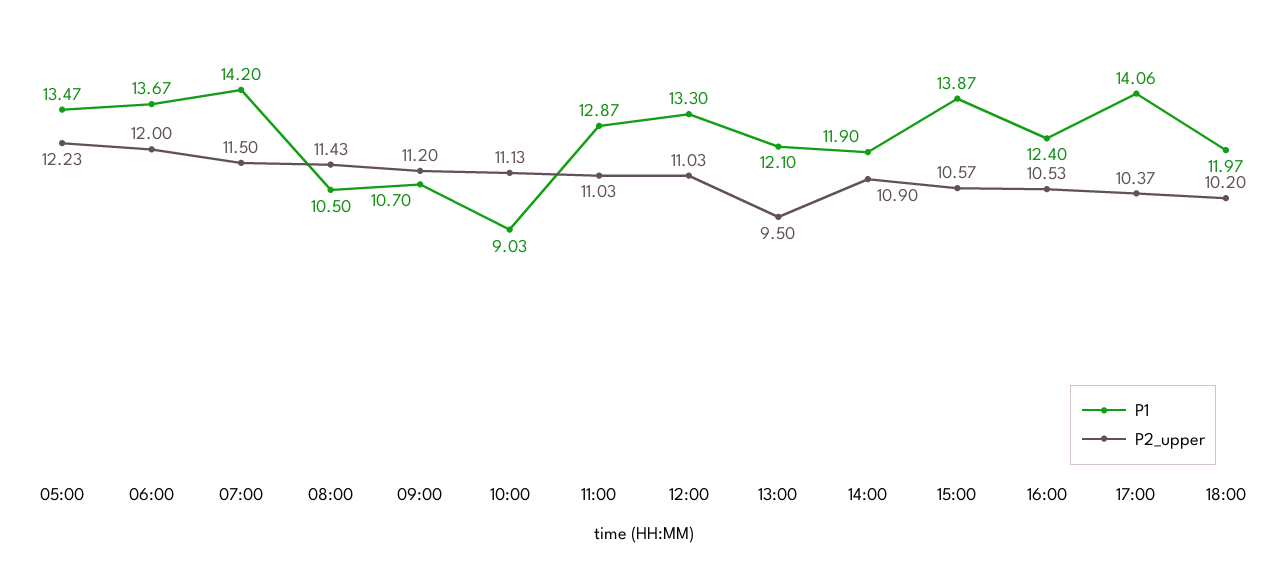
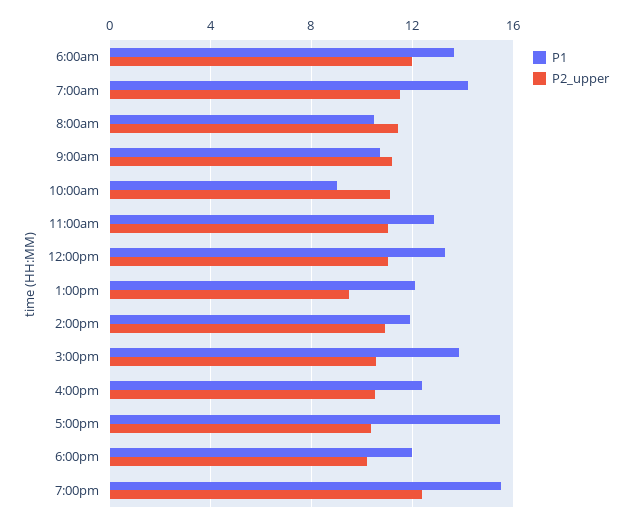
P1, 05:00: 13.47 -> none
P2_upper, 05:00: 12.23 -> none
P1, 17:00: 14.06 -> 15.5
P1, 7:00pm: none -> 15.5
P2_upper, 7:00pm: none -> 12.5

